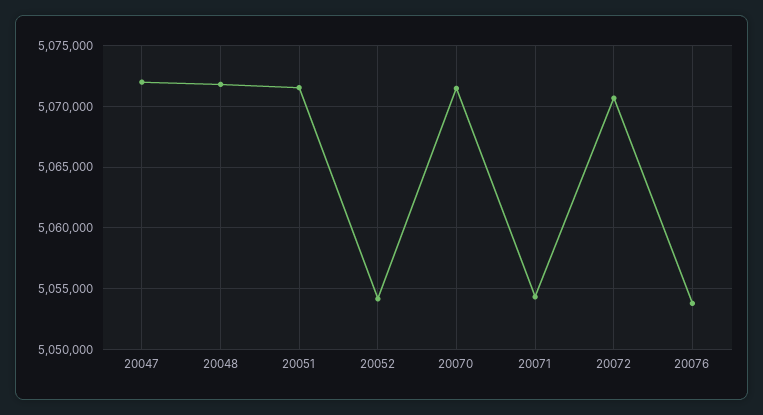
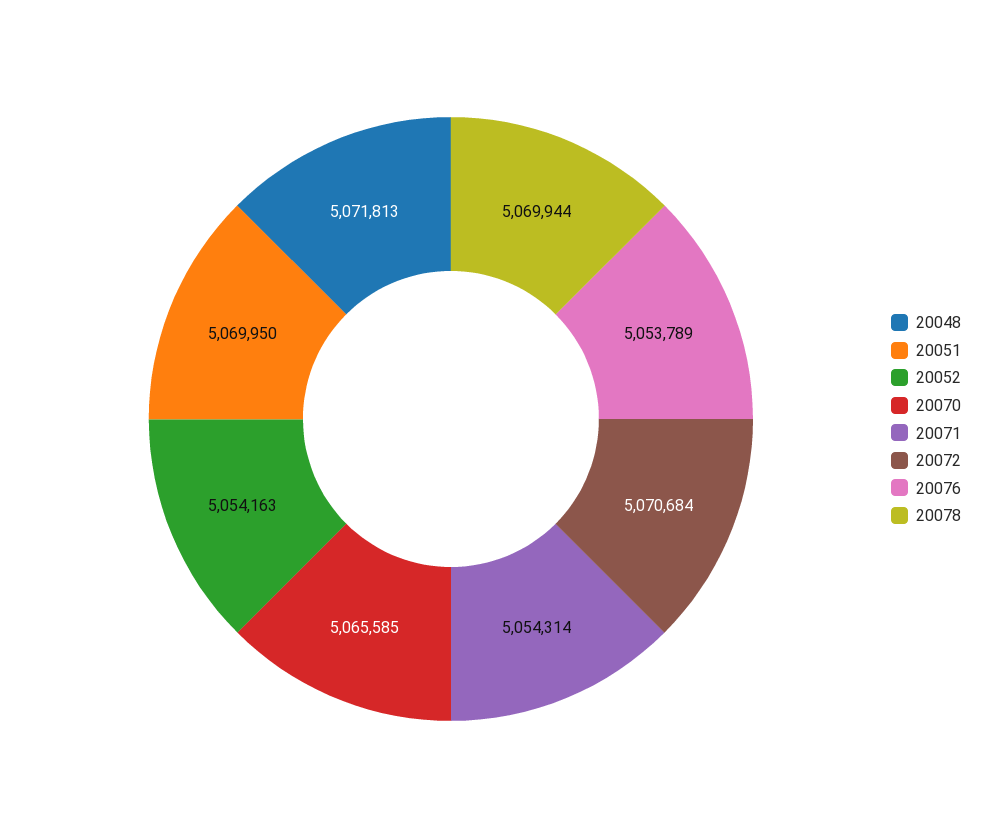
20047: 5072000 -> none
20051: 5071500 -> 5069950
20070: 5071500 -> 5065585
20078: none -> 5069944

